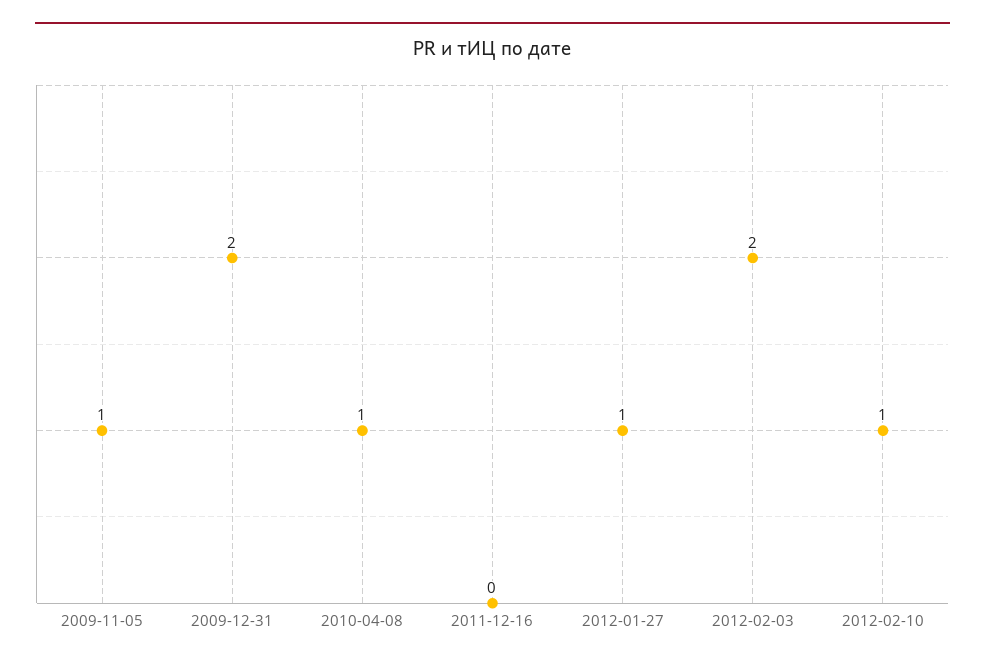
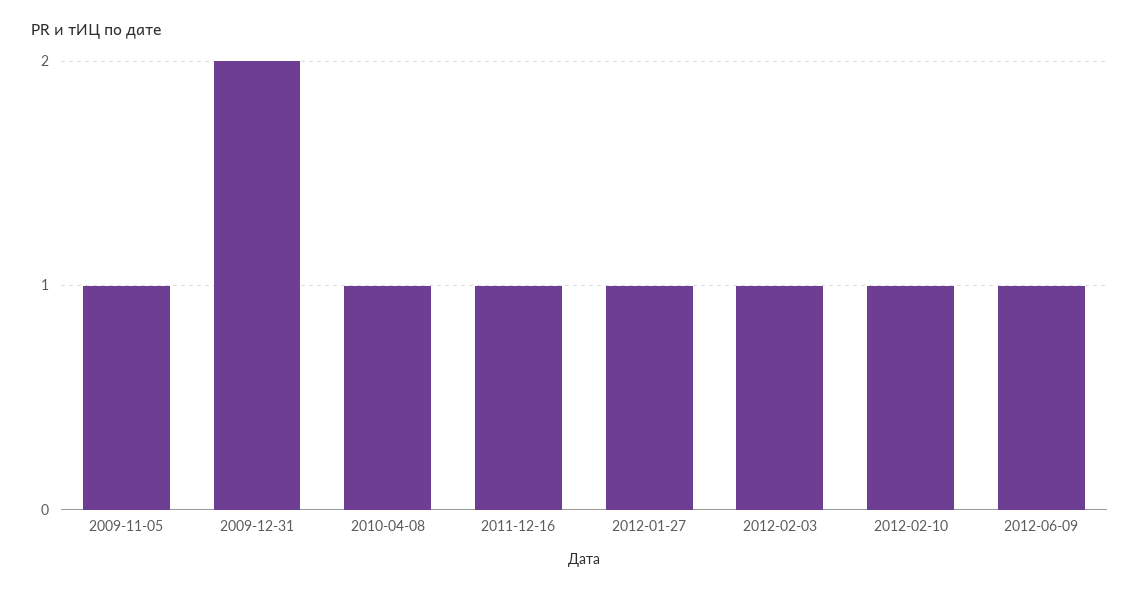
2011-12-16: 0 -> 1
2012-02-03: 2 -> 1
2012-06-09: none -> 1

